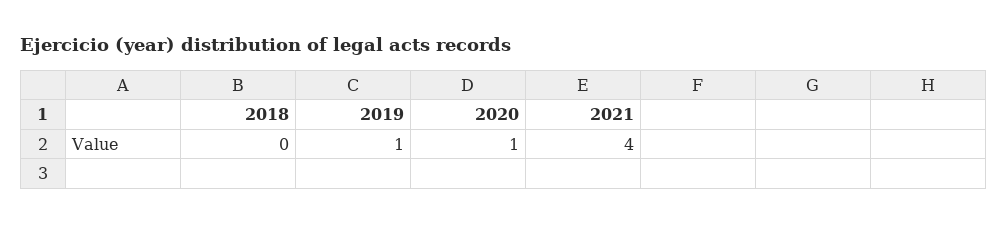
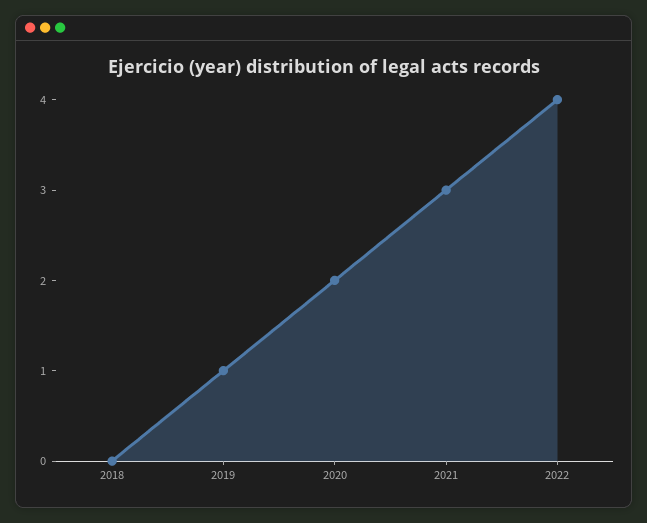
2020: 1 -> 2
2021: 4 -> 3
2022: none -> 4

